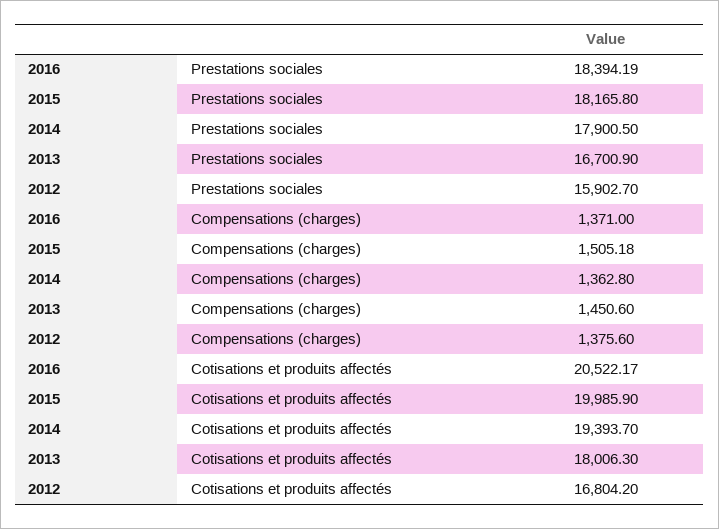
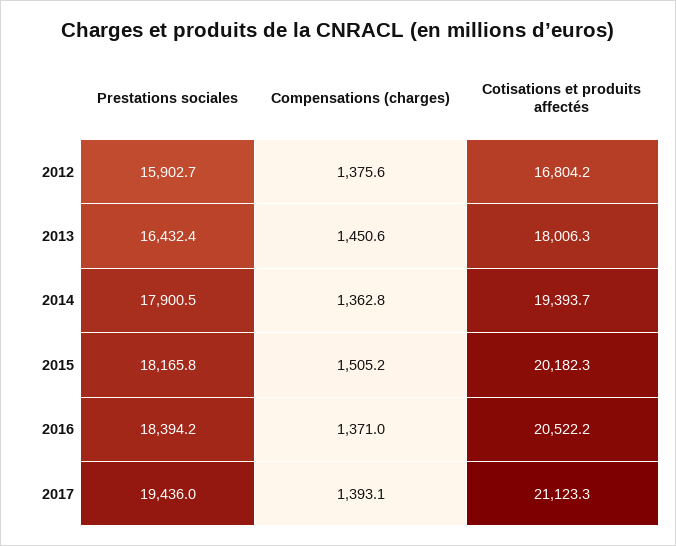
2013, Prestations sociales: 16700.9 -> 16432.4
2015, Cotisations et produits affectés: 19985.9 -> 20182.3
2017, Prestations sociales: none -> 19436
2017, Compensations (charges): none -> 1393.1
2017, Cotisations et produits affectés: none -> 21123.3

